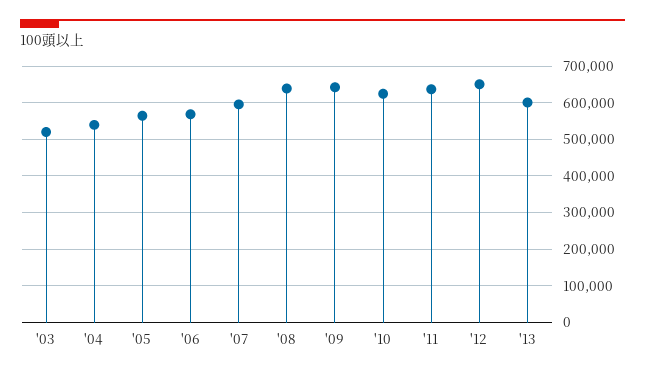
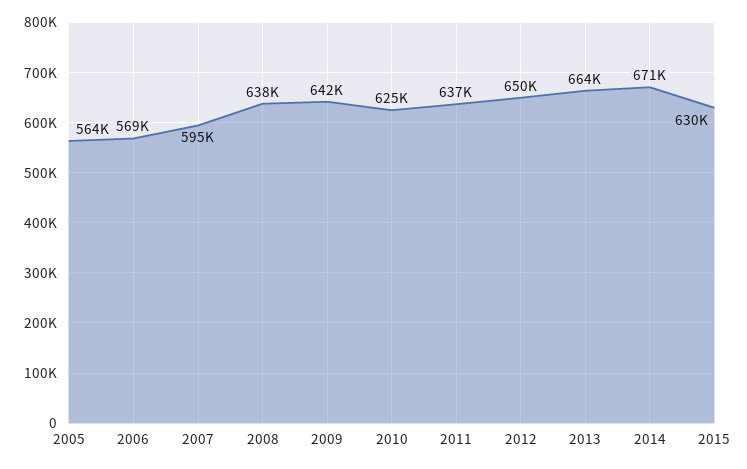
'03: 520000 -> none
'04: 540000 -> none
'13: 600000 -> 664000
2014: none -> 671000
2015: none -> 630000

